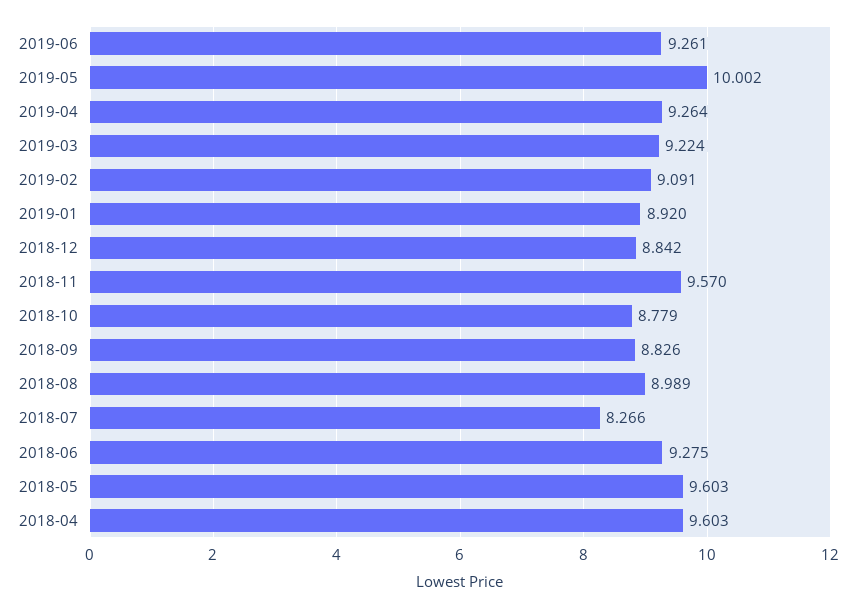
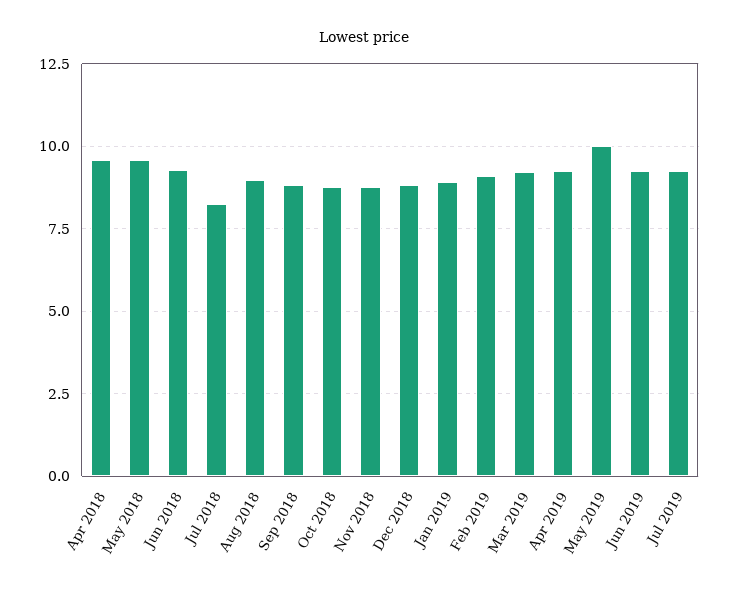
2018-11: 9.57 -> 8.75
Jul 2019: none -> 9.25

